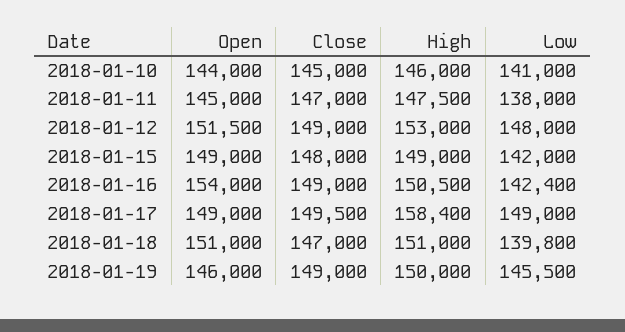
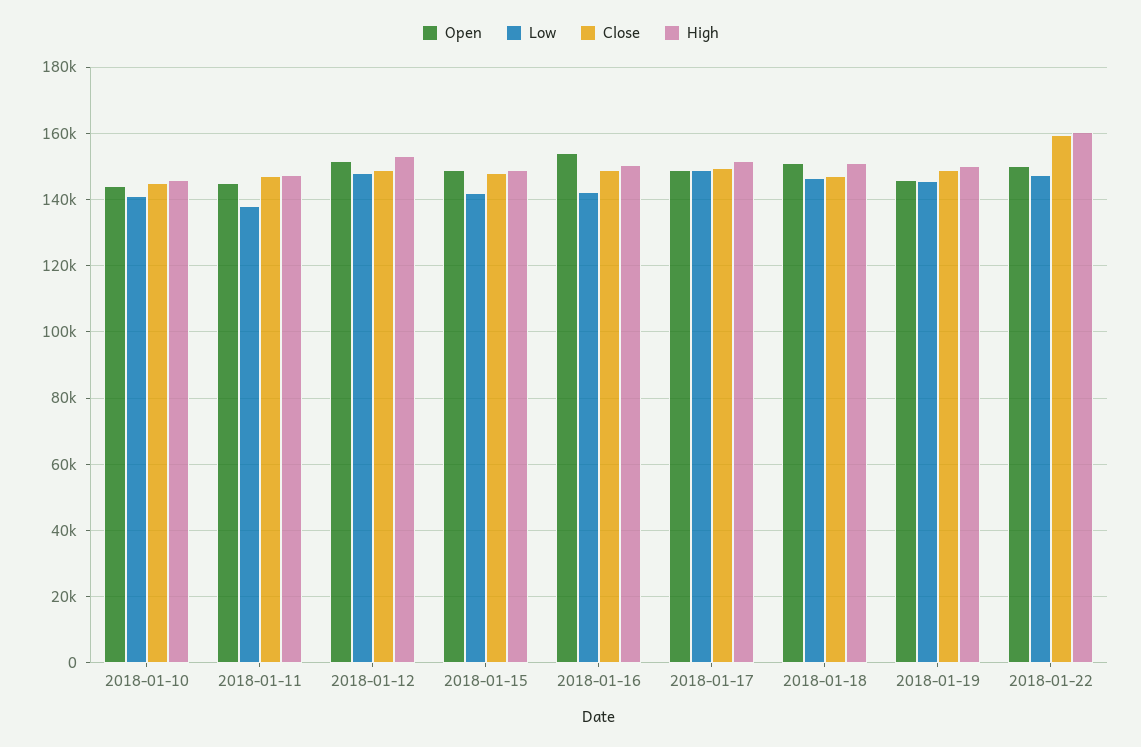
High, 2018-01-17: 158400 -> 152000
Low, 2018-01-18: 139800 -> 146000
Open, 2018-01-22: none -> 150000
Low, 2018-01-22: none -> 148000
Close, 2018-01-22: none -> 160000
High, 2018-01-22: none -> 160000

